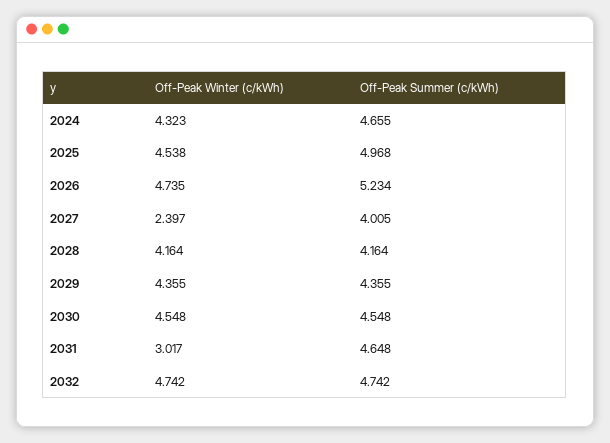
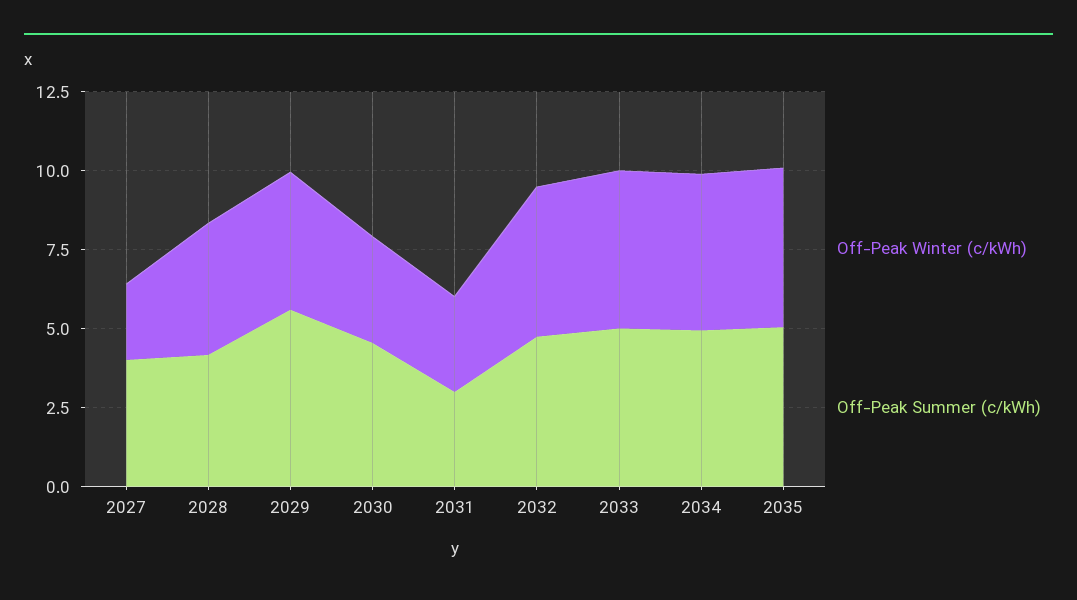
Off-Peak Winter (c/kWh), 2024: 4.323 -> none
Off-Peak Summer (c/kWh), 2024: 4.655 -> none
Off-Peak Winter (c/kWh), 2025: 4.538 -> none
Off-Peak Summer (c/kWh), 2025: 4.968 -> none
Off-Peak Winter (c/kWh), 2026: 4.735 -> none
Off-Peak Summer (c/kWh), 2026: 5.234 -> none
Off-Peak Summer (c/kWh), 2029: 4.355 -> 5.5
Off-Peak Winter (c/kWh), 2030: 4.548 -> 3.5
Off-Peak Summer (c/kWh), 2031: 4.648 -> 3
Off-Peak Winter (c/kWh), 2033: none -> 5
Off-Peak Summer (c/kWh), 2033: none -> 5
Off-Peak Winter (c/kWh), 2034: none -> 5
Off-Peak Summer (c/kWh), 2034: none -> 5
Off-Peak Winter (c/kWh), 2035: none -> 5
Off-Peak Summer (c/kWh), 2035: none -> 5

